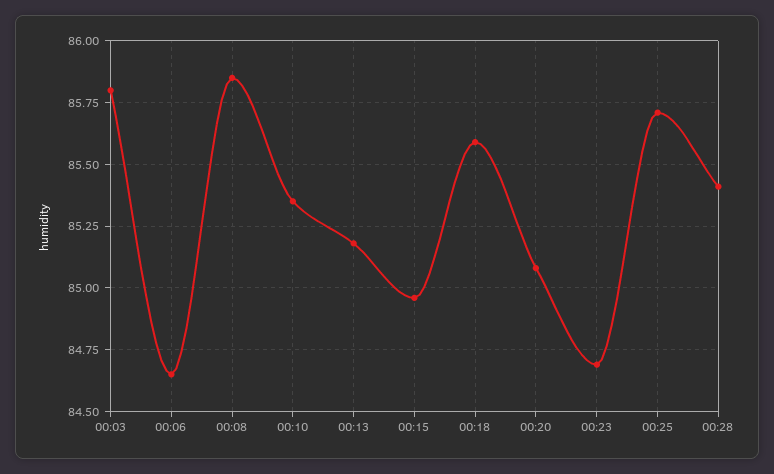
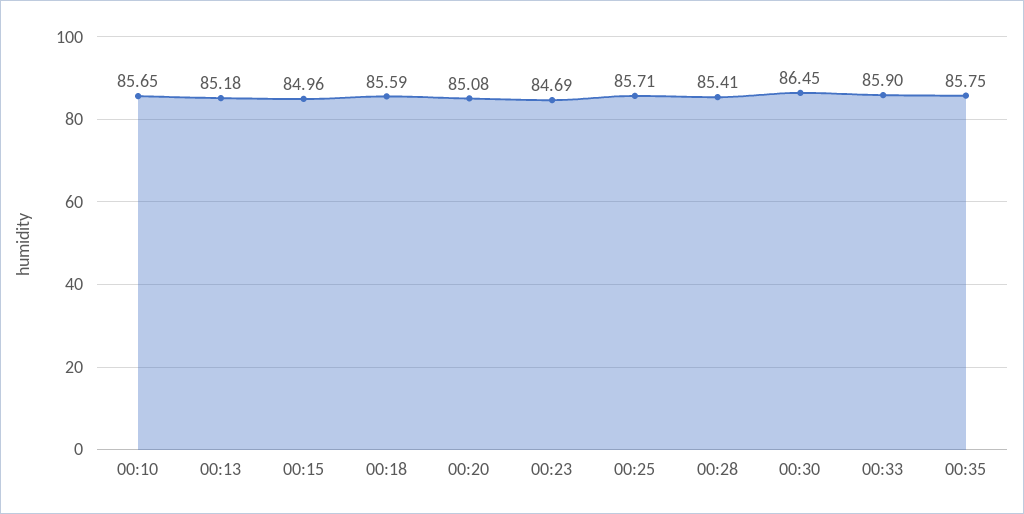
00:03: 85.8 -> none
00:06: 84.65 -> none
00:08: 85.85 -> none
00:10: 85.35 -> 85.65
00:30: none -> 86.45
00:33: none -> 85.9
00:35: none -> 85.75

